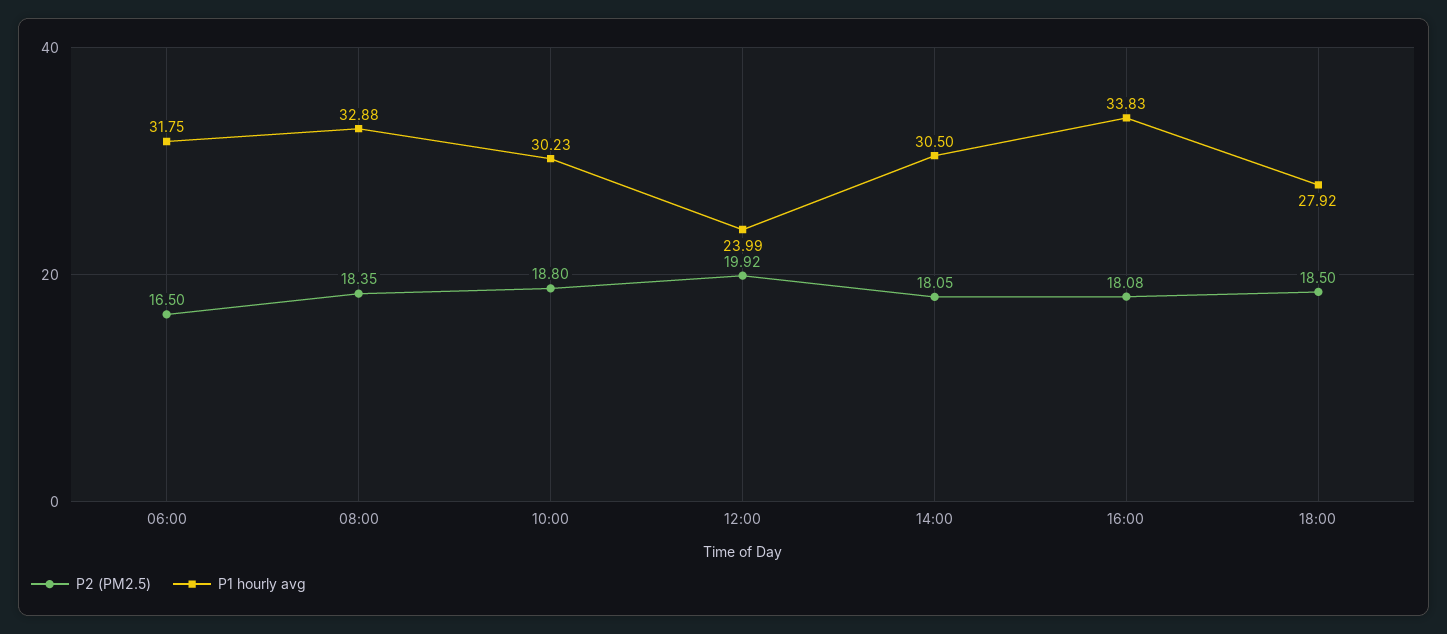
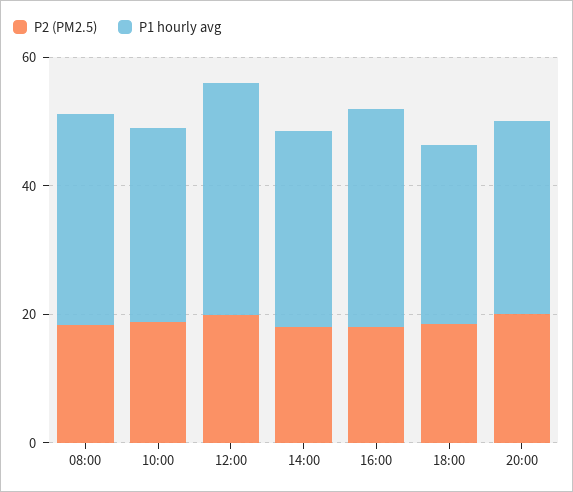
P2 (PM2.5), 06:00: 16.5 -> none
P1 hourly avg, 06:00: 31.75 -> none
P1 hourly avg, 12:00: 23.99 -> 35
P2 (PM2.5), 20:00: none -> 20
P1 hourly avg, 20:00: none -> 30

